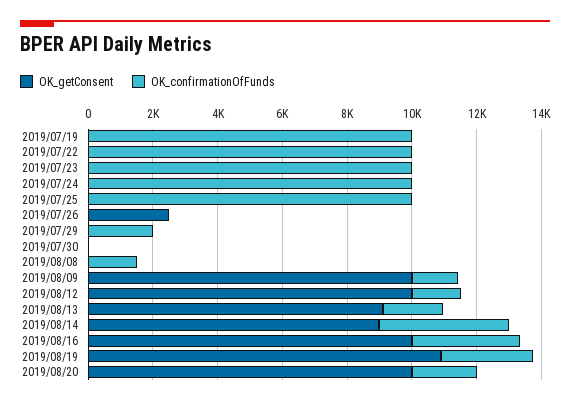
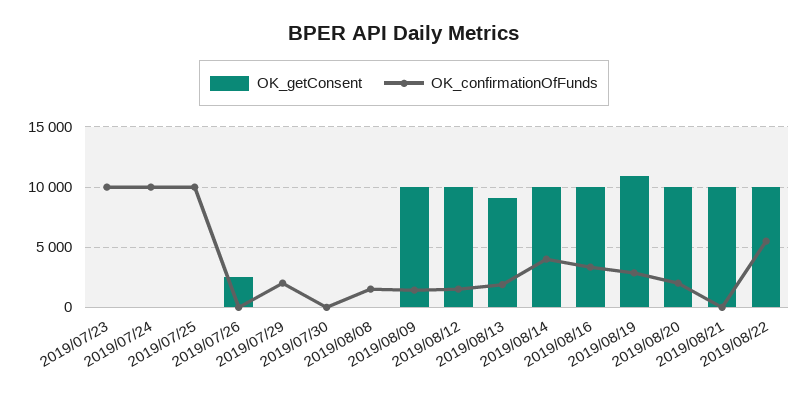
OK_getConsent, 2019/07/19: 0 -> none
OK_confirmationOfFunds, 2019/07/19: 10000 -> none
OK_getConsent, 2019/07/22: 0 -> none
OK_confirmationOfFunds, 2019/07/22: 10000 -> none
OK_getConsent, 2019/08/14: 9000 -> 10000
OK_getConsent, 2019/08/21: none -> 10000
OK_confirmationOfFunds, 2019/08/21: none -> 0
OK_getConsent, 2019/08/22: none -> 10000
OK_confirmationOfFunds, 2019/08/22: none -> 5500

